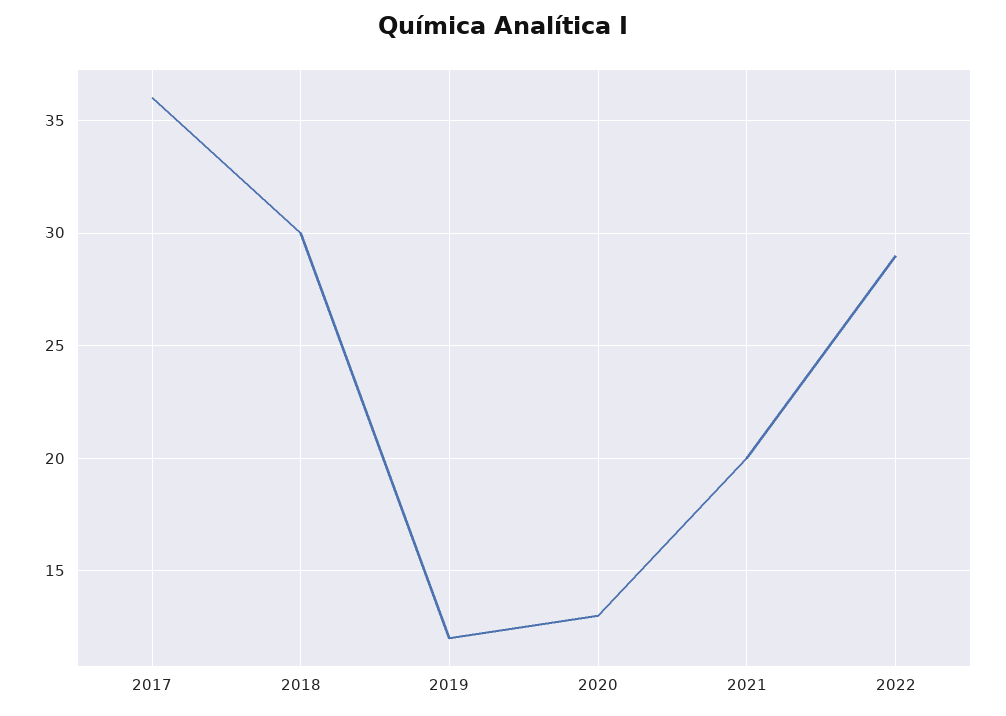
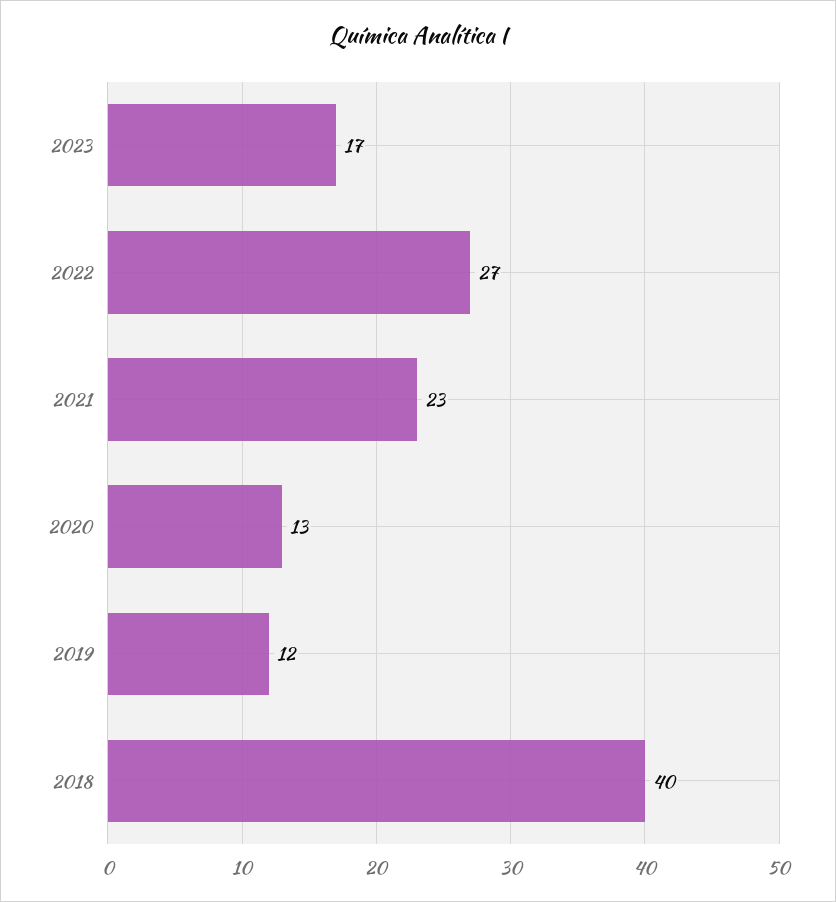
2017: 36 -> none
2018: 30 -> 40
2021: 20 -> 23
2022: 29 -> 27
2023: none -> 17

